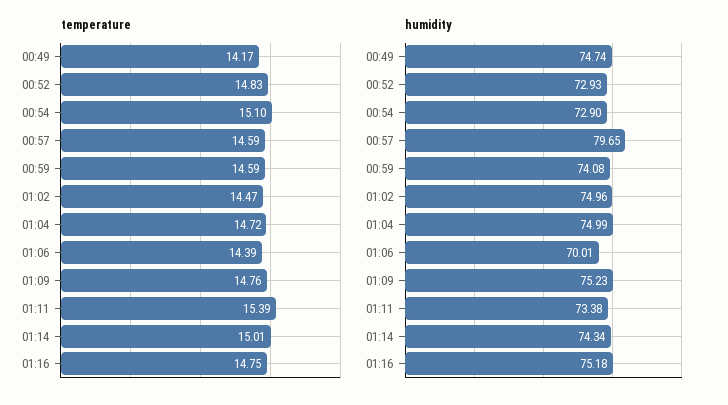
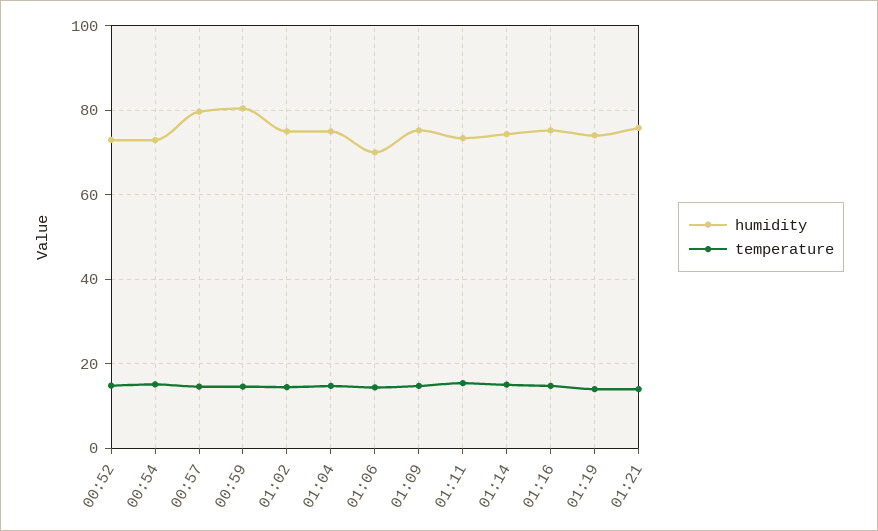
temperature, 00:49: 14.17 -> none
humidity, 00:49: 74.74 -> none
humidity, 00:59: 74.08 -> 80
humidity, 01:19: none -> 74
temperature, 01:19: none -> 14
humidity, 01:21: none -> 76
temperature, 01:21: none -> 14

